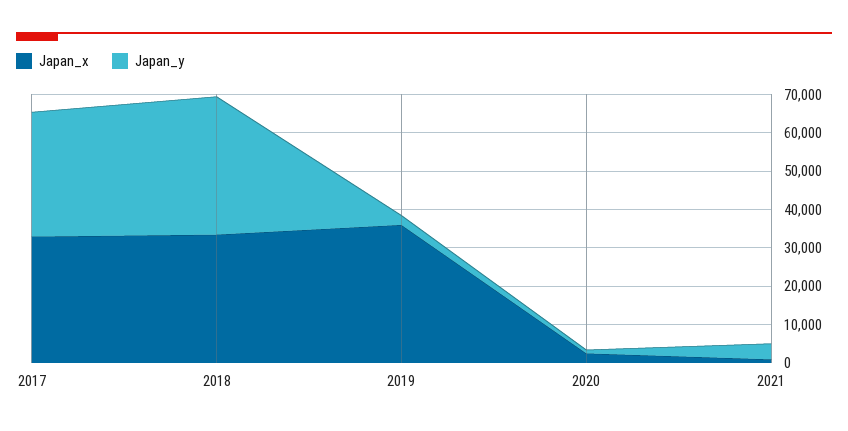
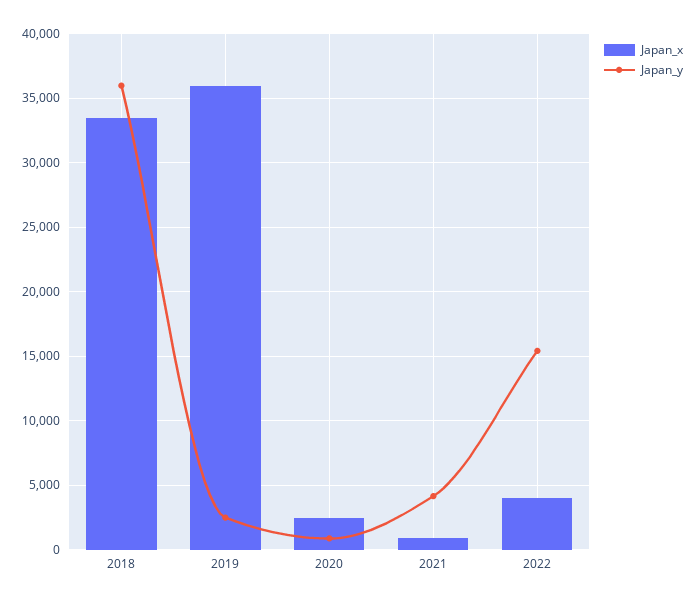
Japan_x, 2017: 32500 -> none
Japan_y, 2017: 32500 -> none
Japan_x, 2022: none -> 4000
Japan_y, 2022: none -> 15500

